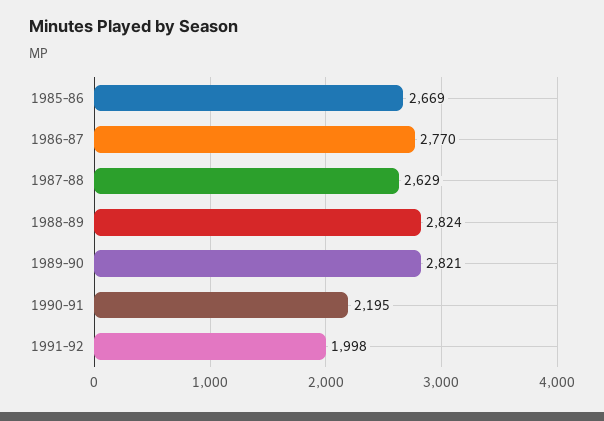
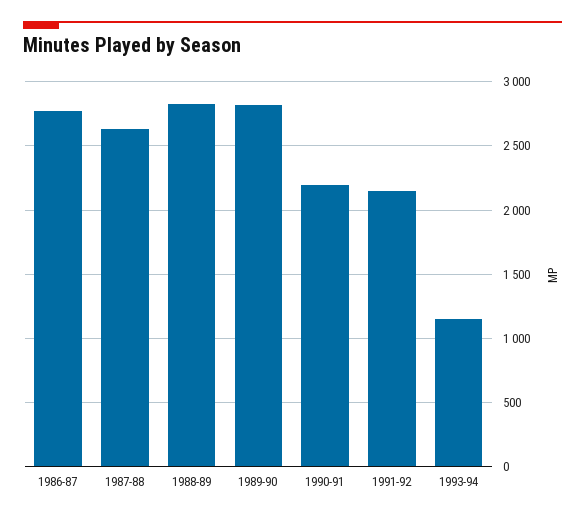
1985-86: 2669 -> none
1991-92: 1998 -> 2150
1993-94: none -> 1150

